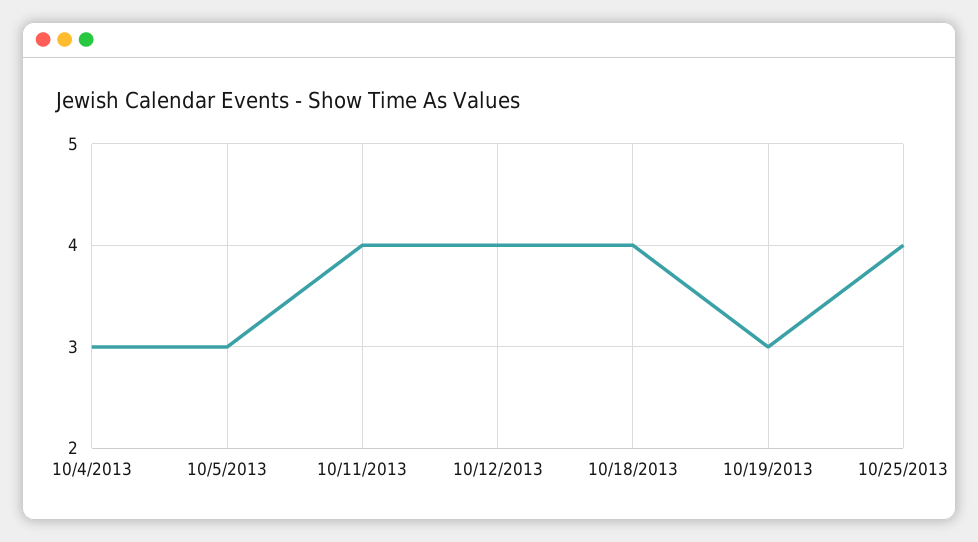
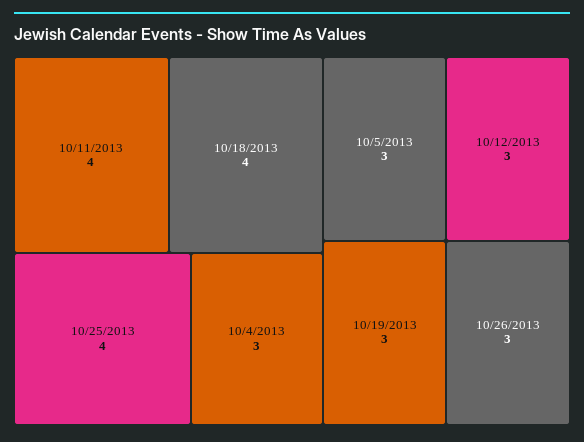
10/12/2013: 4 -> 3
10/26/2013: none -> 3

